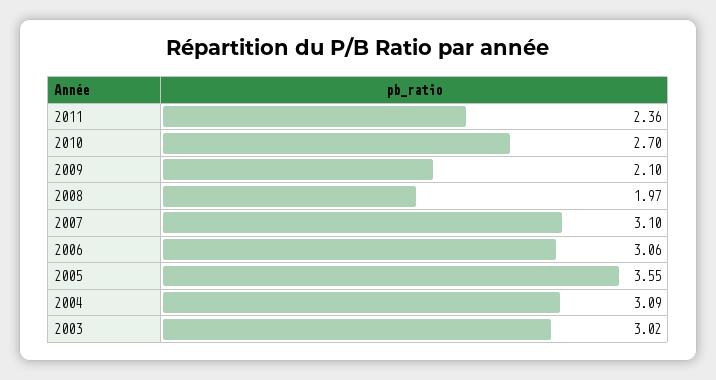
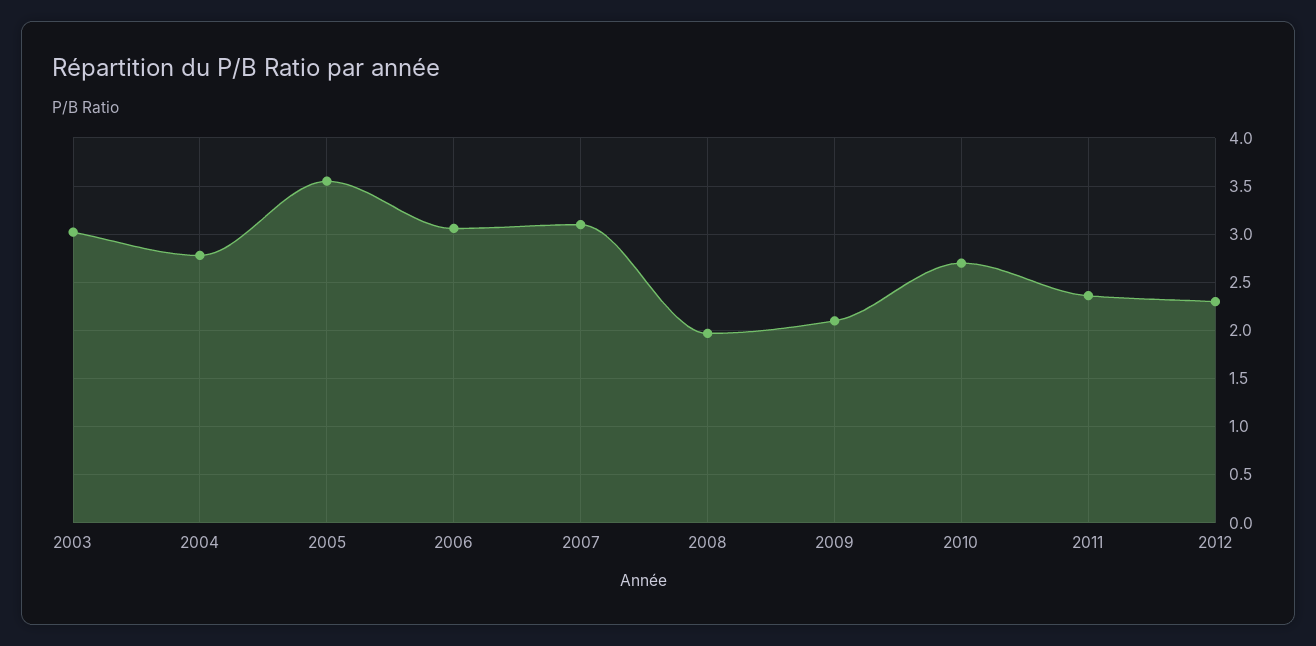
2004: 3.09 -> 2.8
2012: none -> 2.3

